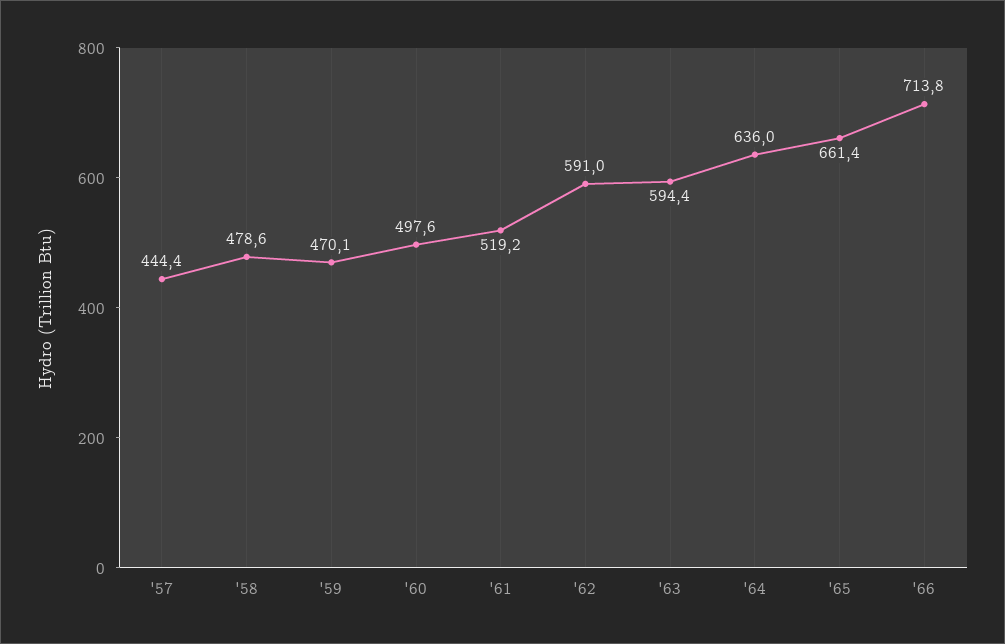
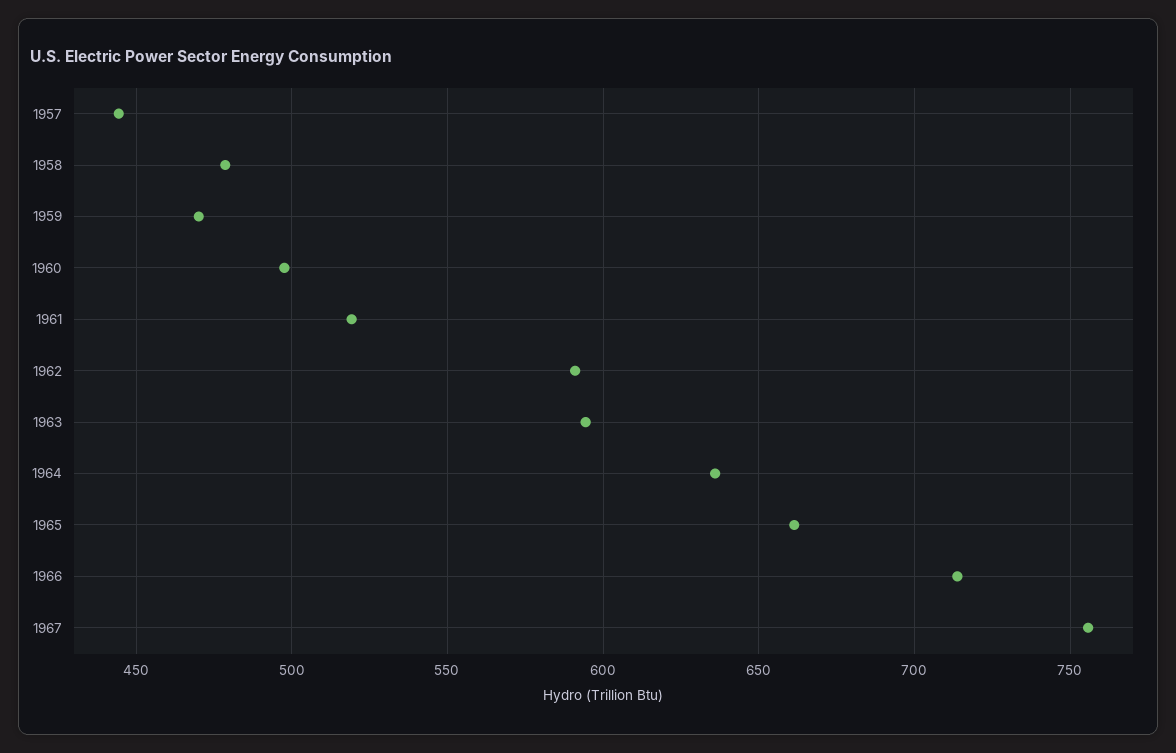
1967: none -> 755

